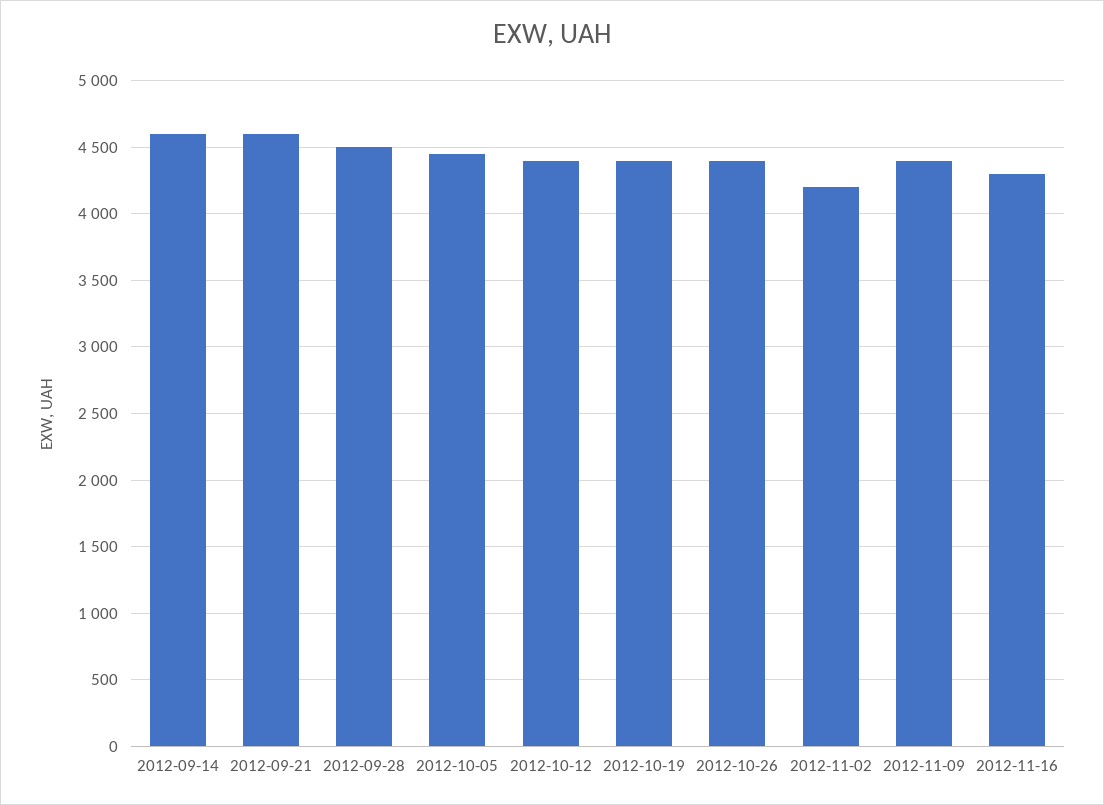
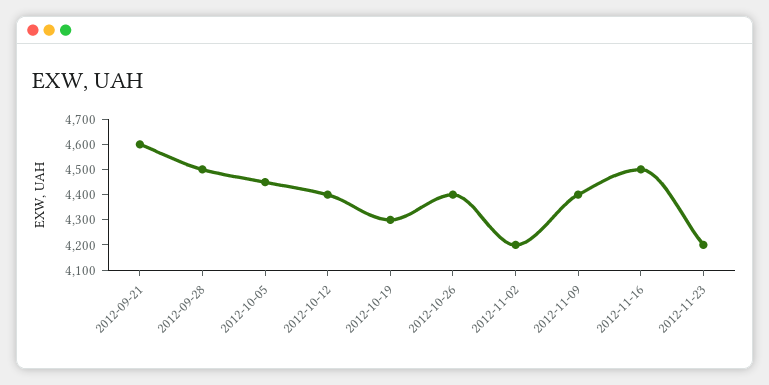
2012-09-14: 4600 -> none
2012-10-19: 4400 -> 4300
2012-11-16: 4300 -> 4500
2012-11-23: none -> 4200

